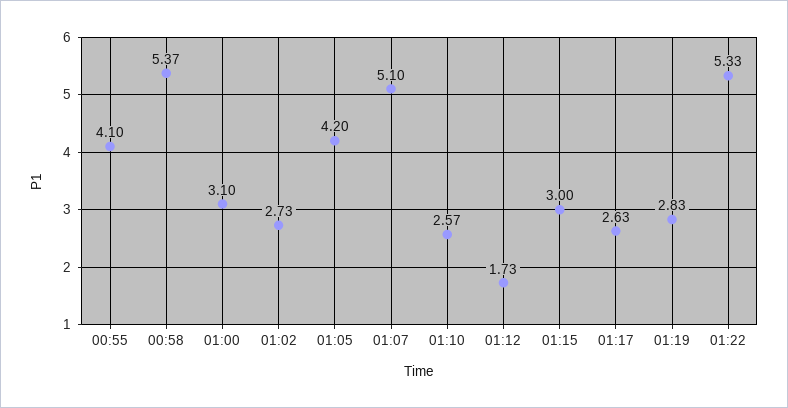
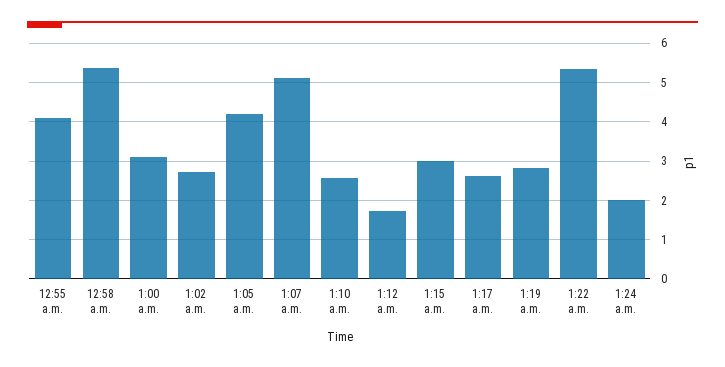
1:24 a.m.: none -> 2

